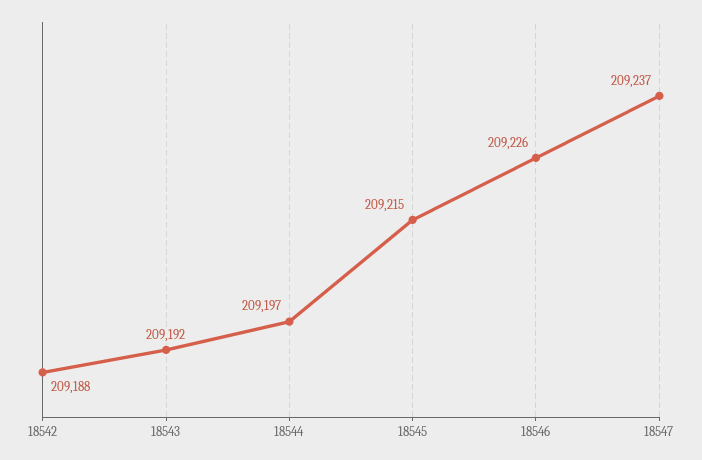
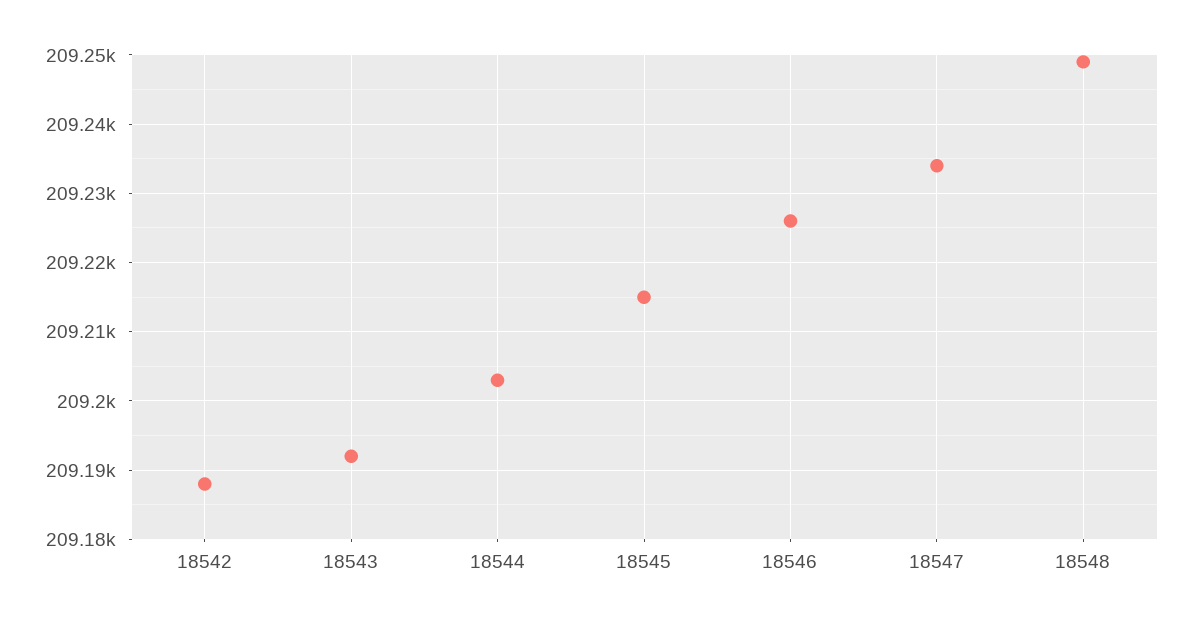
18544: 209197 -> 209203
18547: 209237 -> 209234
18548: none -> 209249

